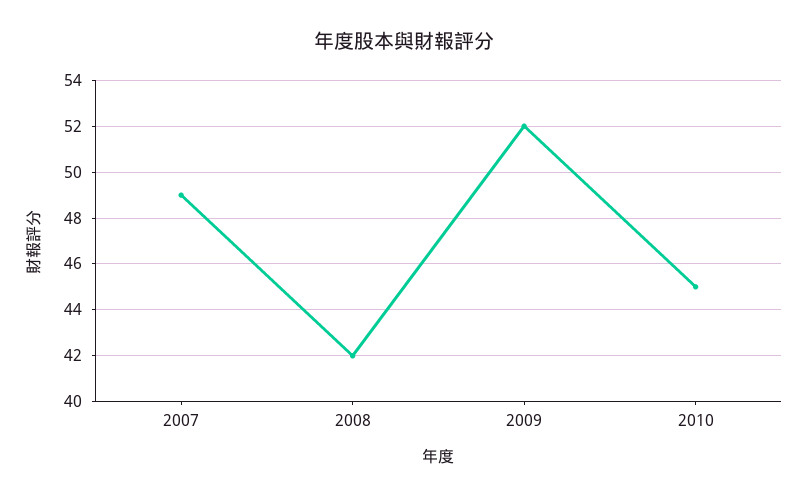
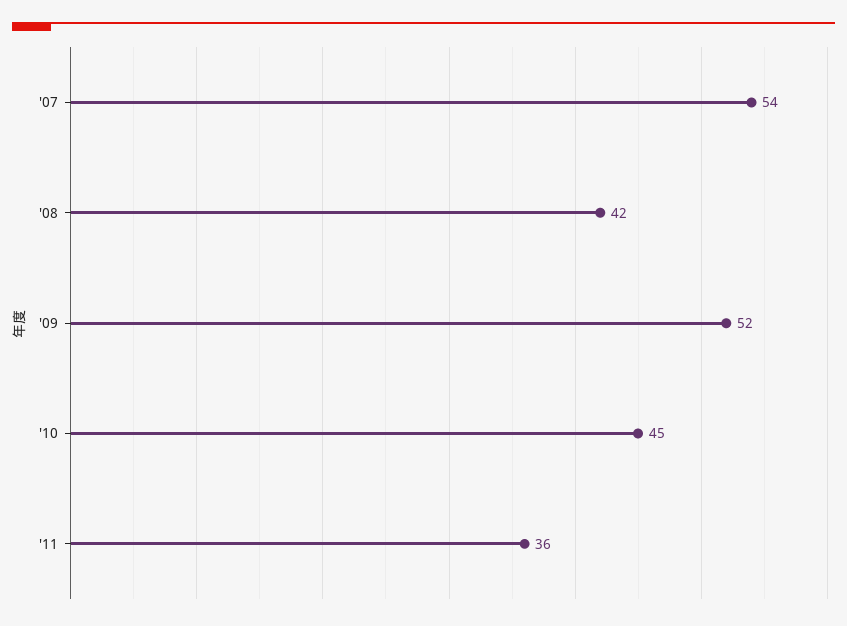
2007: 49 -> 54
'11: none -> 36

